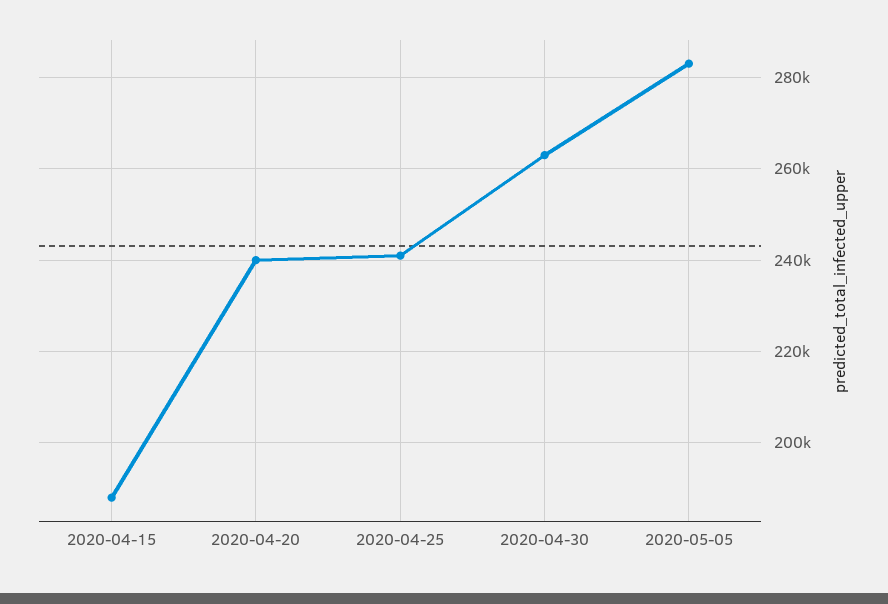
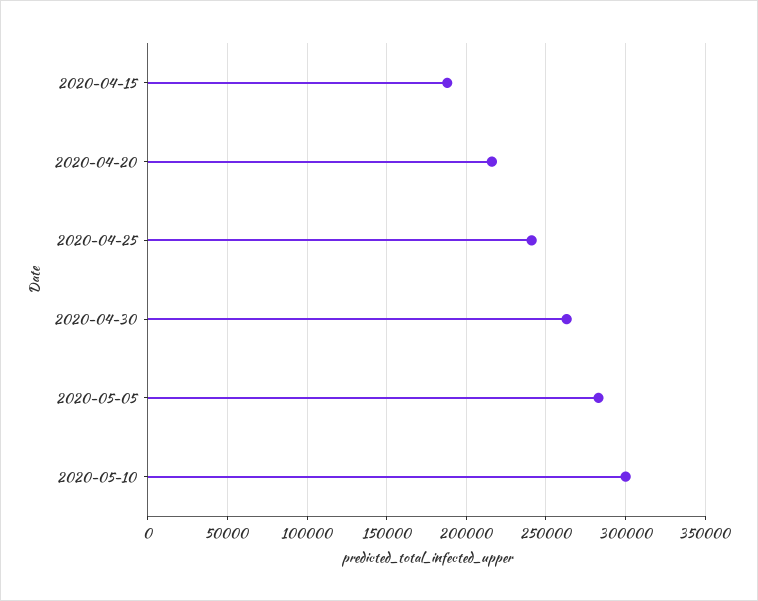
2020-04-20: 240000 -> 215000
2020-05-10: none -> 300000

